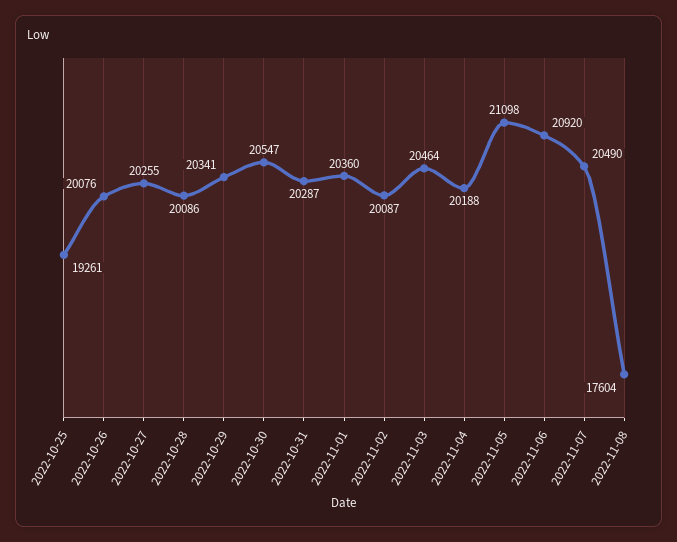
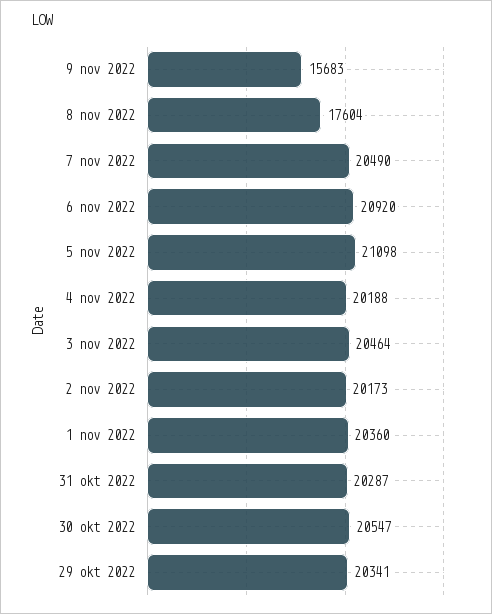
2022-10-25: 19261 -> none
2022-10-26: 20076 -> none
2022-10-27: 20255 -> none
2022-10-28: 20086 -> none
2022-11-02: 20087 -> 20173
9 nov 2022: none -> 15683

